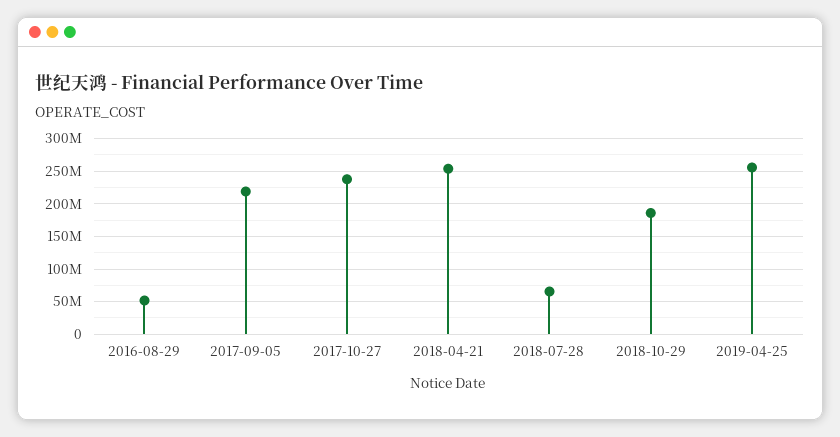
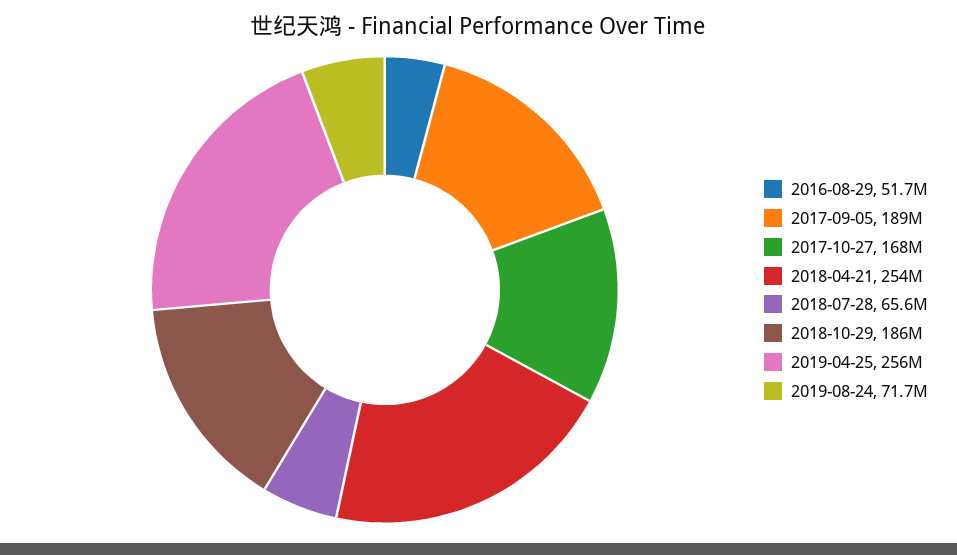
2017-09-05: 220000000 -> 189000000
2017-10-27: 240000000 -> 168000000
2019-08-24: none -> 71700000

